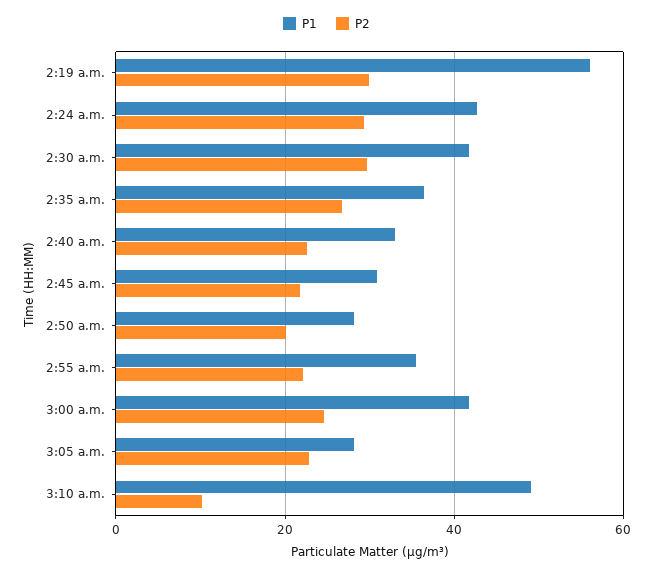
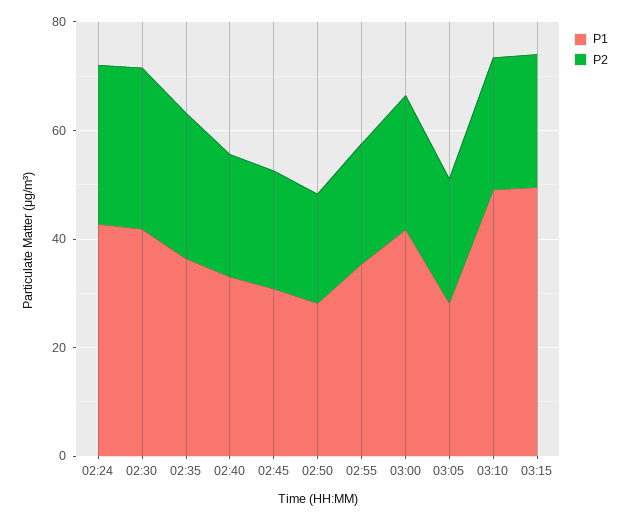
P1, 2:19 a.m.: 56 -> none
P2, 2:19 a.m.: 30 -> none
P2, 3:10 a.m.: 10 -> 25
P1, 03:15: none -> 50
P2, 03:15: none -> 25

